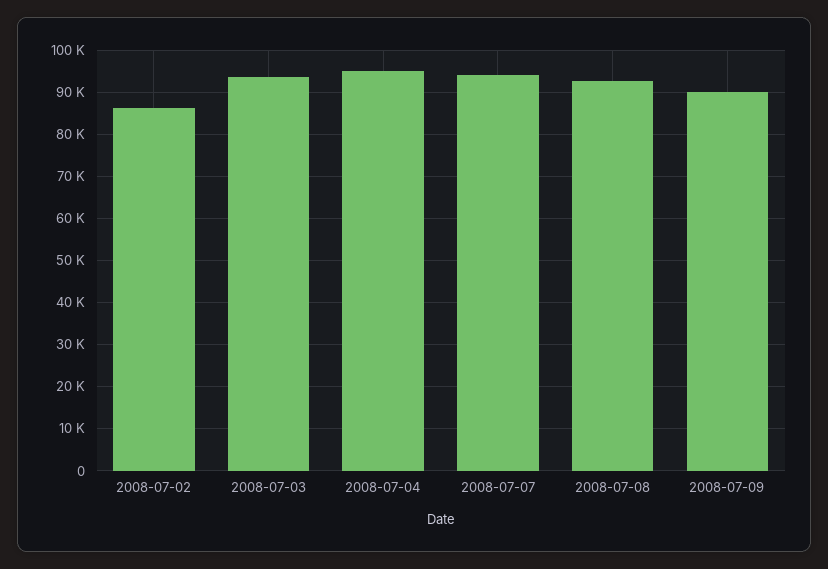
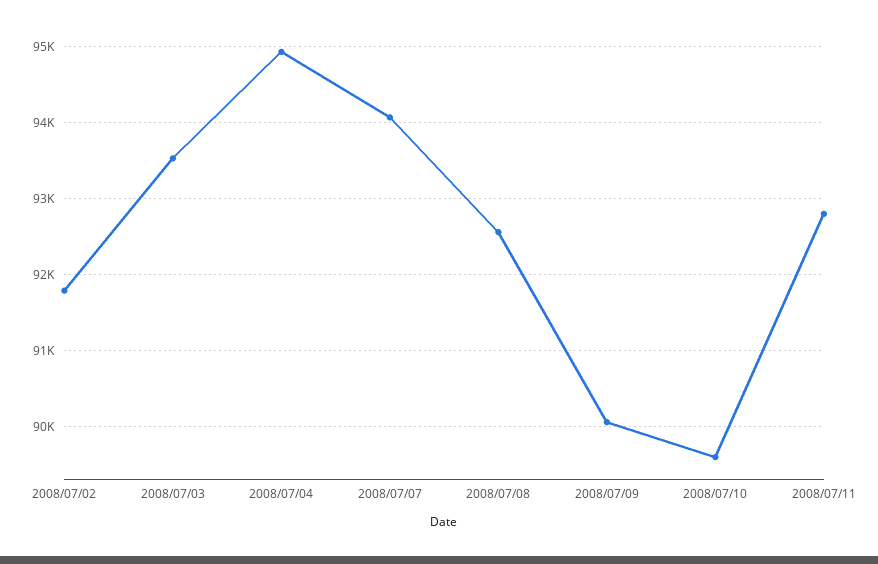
2008-07-02: 86000 -> 91800
2008/07/10: none -> 89600
2008/07/11: none -> 92800

